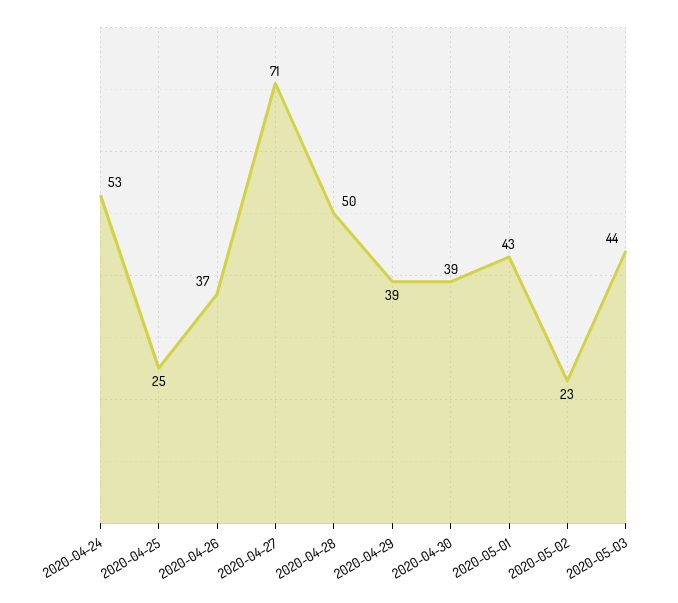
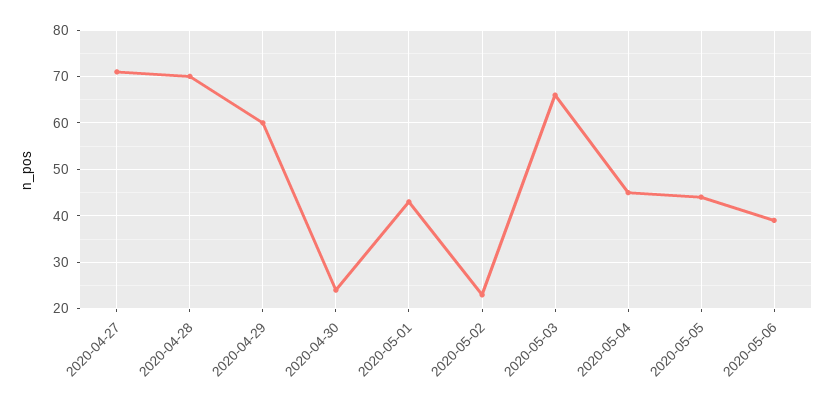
2020-04-24: 53 -> none
2020-04-25: 25 -> none
2020-04-26: 37 -> none
2020-04-28: 50 -> 70
2020-04-29: 39 -> 60
2020-04-30: 39 -> 25
2020-05-03: 44 -> 65
2020-05-04: none -> 45
2020-05-05: none -> 45
2020-05-06: none -> 40

